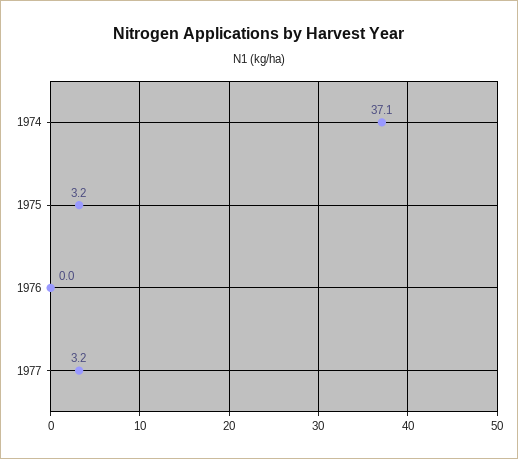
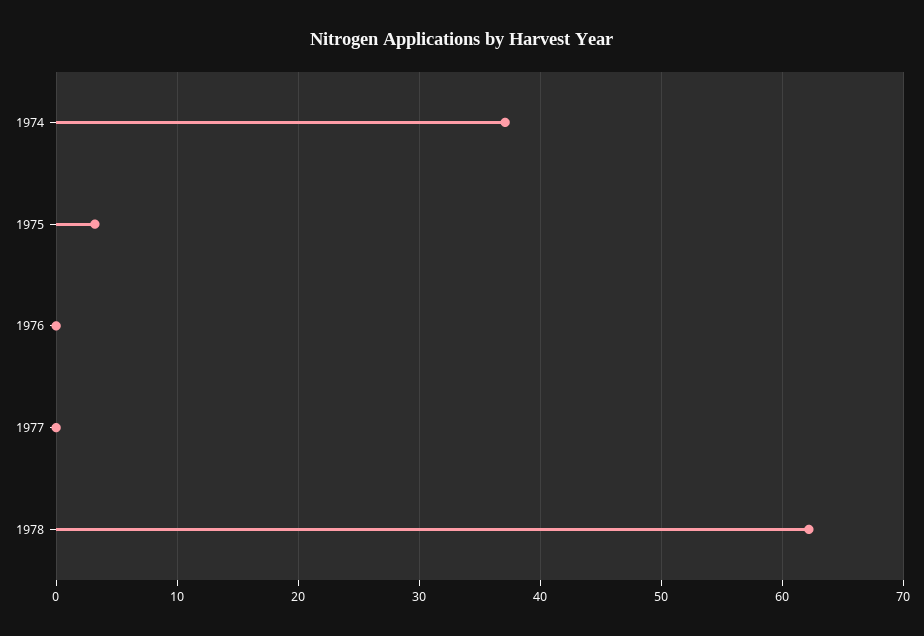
1977: 3.2 -> 0
1978: none -> 62

